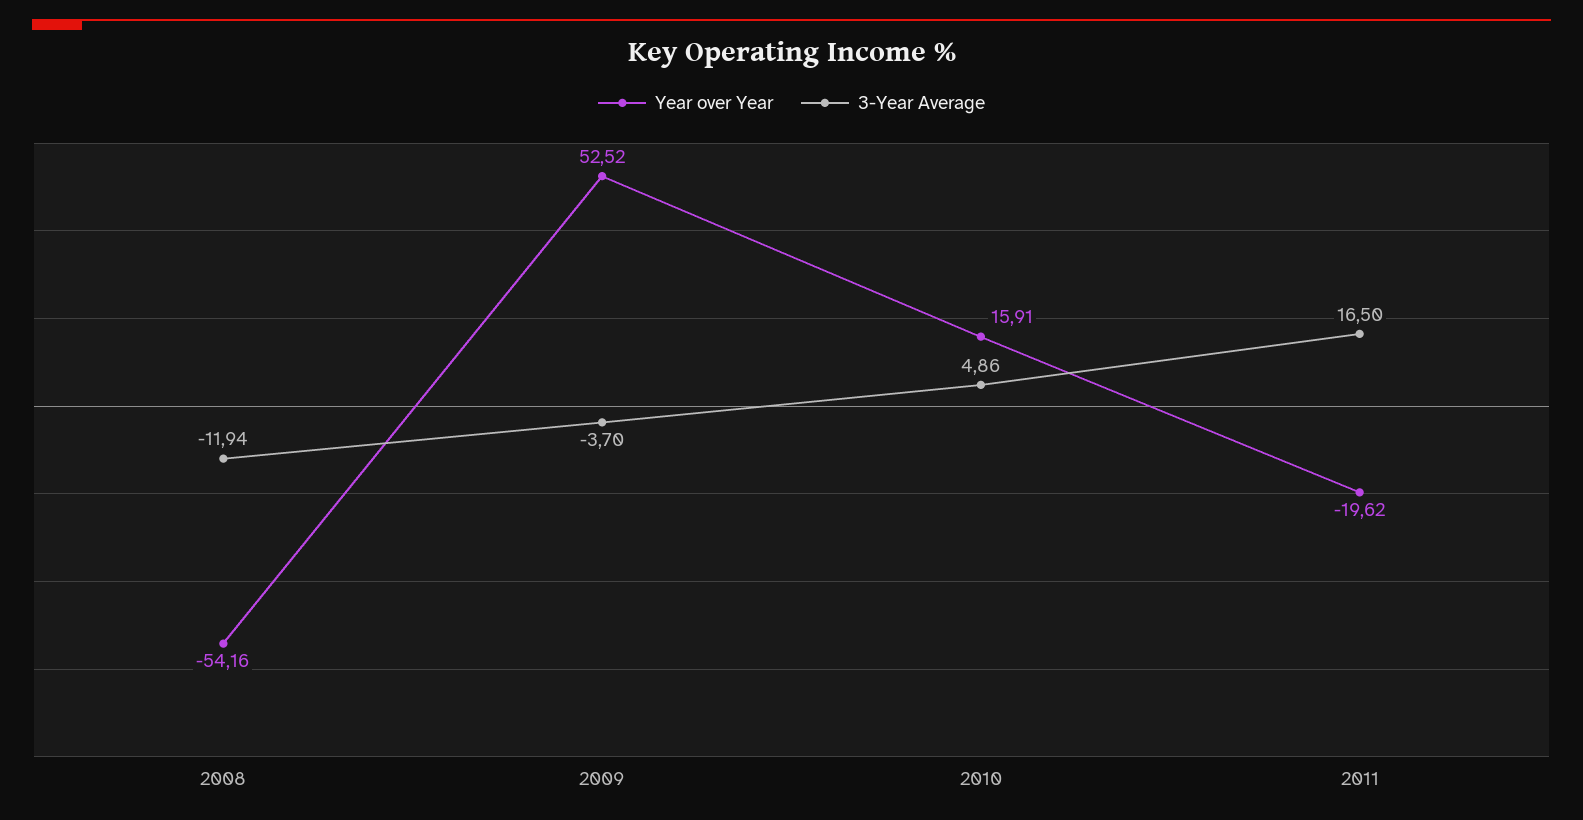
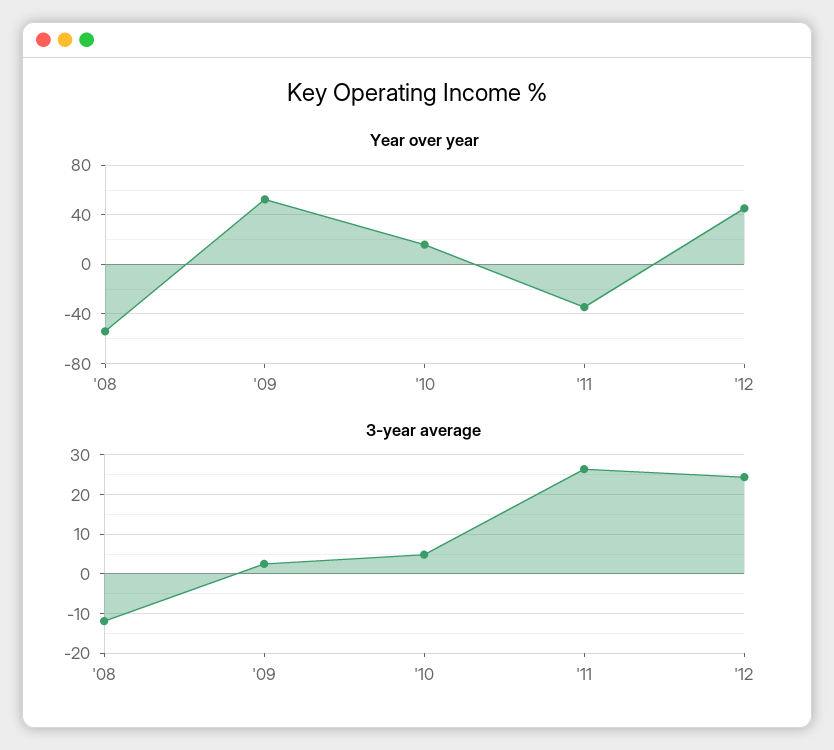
3-Year Average, 2009: -3.7 -> 2
Year over Year, 2011: -19.62 -> -35
3-Year Average, 2011: 16.5 -> 26
Year over Year, '12: none -> 45
3-Year Average, '12: none -> 24

